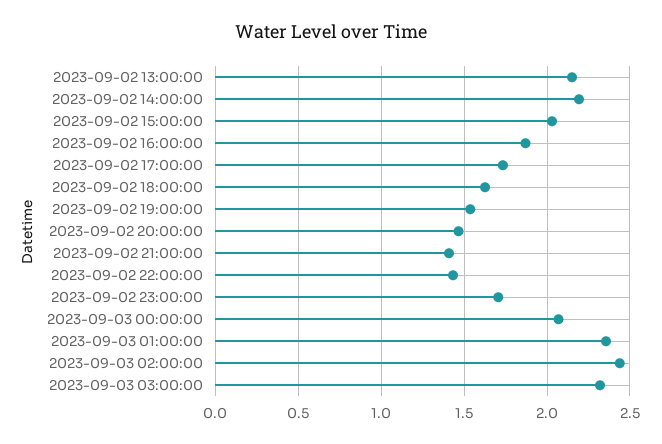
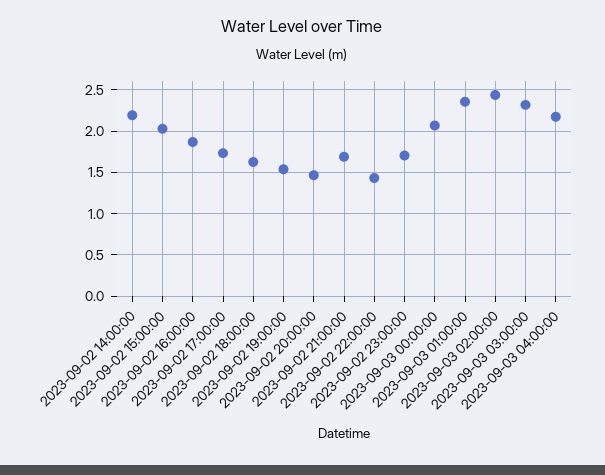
2023-09-02 13:00:00: 2.15 -> none
2023-09-02 21:00:00: 1.4 -> 1.7
2023-09-03 04:00:00: none -> 2.2

